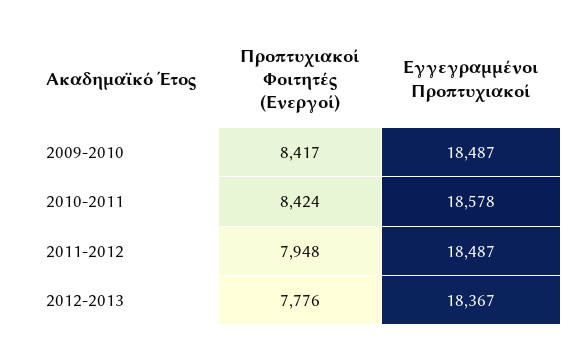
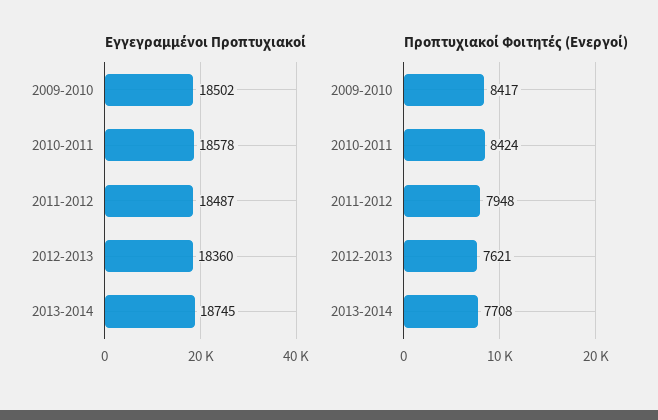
Εγγεγραμμένοι Προπτυχιακοί, 2009-2010: 18487 -> 18502
Προπτυχιακοί Φοιτητές (Ενεργοί), 2012-2013: 7776 -> 7621
Εγγεγραμμένοι Προπτυχιακοί, 2012-2013: 18367 -> 18360
Εγγεγραμμένοι Προπτυχιακοί, 2013-2014: none -> 18745
Προπτυχιακοί Φοιτητές (Ενεργοί), 2013-2014: none -> 7708

